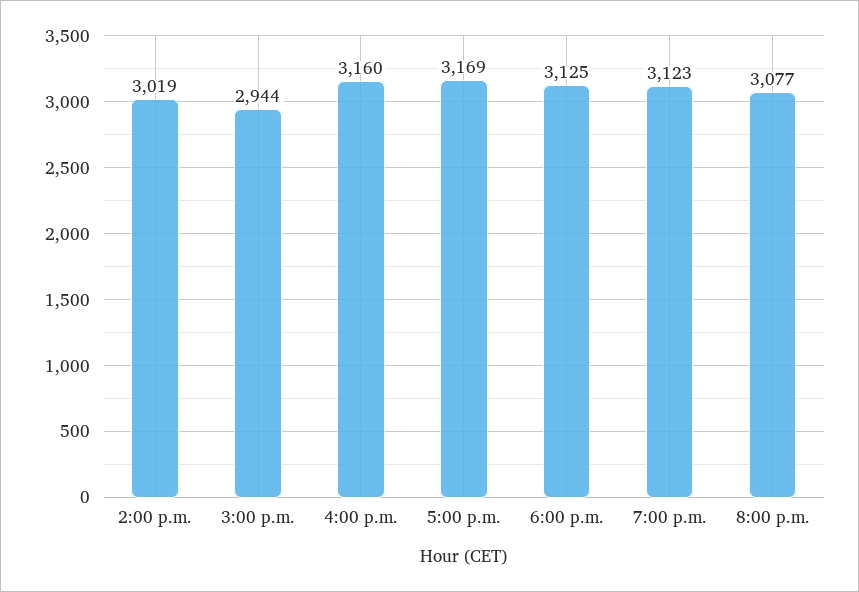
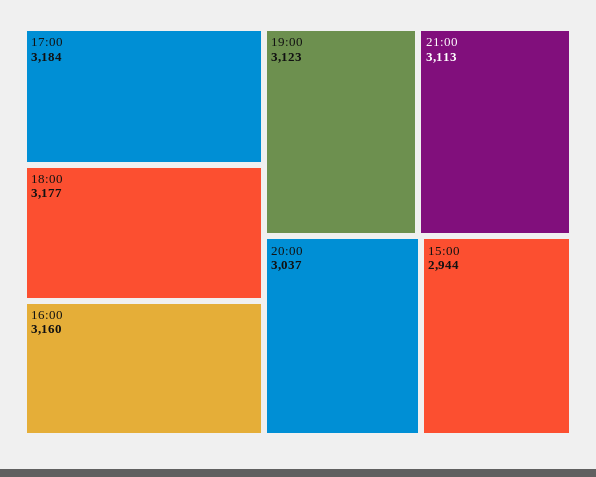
2:00 p.m.: 3019 -> none
5:00 p.m.: 3169 -> 3184
6:00 p.m.: 3125 -> 3177
8:00 p.m.: 3077 -> 3037
21:00: none -> 3113

